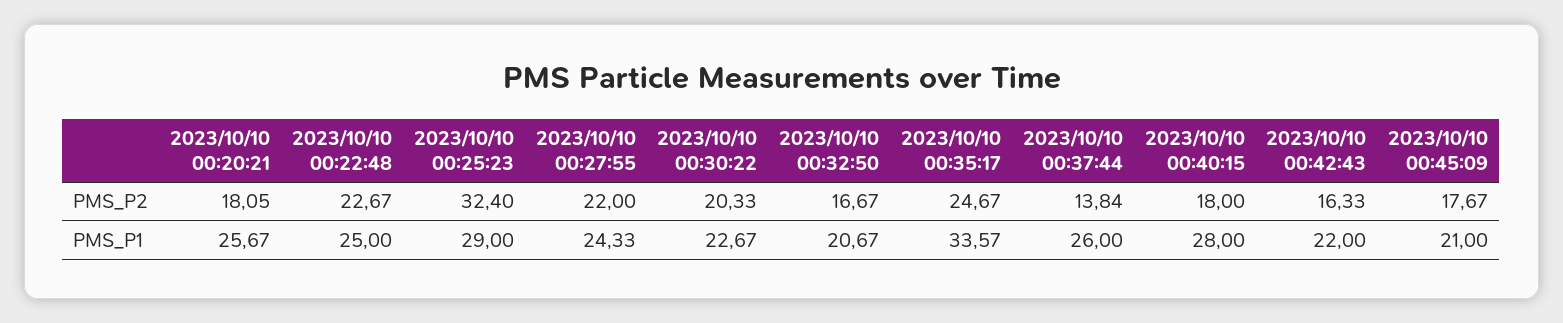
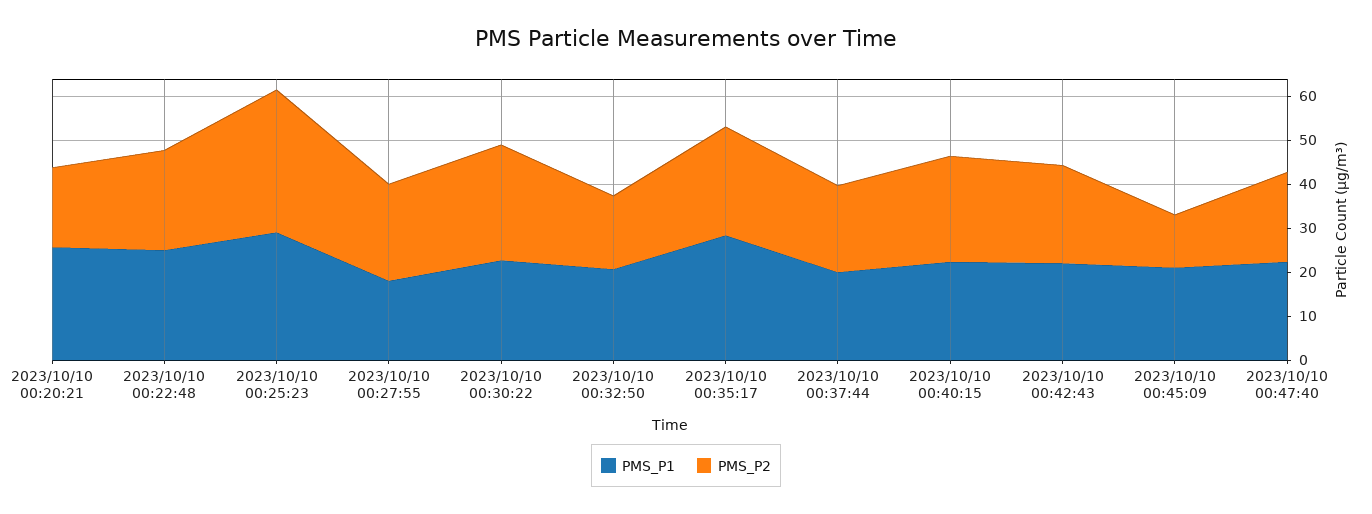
PMS_P2, 2023/10/10 00:30:22: 20.33 -> 26
PMS_P2, 2023/10/10 00:37:44: 13.84 -> 20
PMS_P2, 2023/10/10 00:40:15: 18 -> 24
PMS_P2, 2023/10/10 00:42:43: 16.33 -> 22
PMS_P2, 2023/10/10 00:45:09: 17.67 -> 12
PMS_P1, 2023/10/10 00:27:55: 24.33 -> 18
PMS_P1, 2023/10/10 00:35:17: 33.57 -> 28
PMS_P1, 2023/10/10 00:37:44: 26 -> 20
PMS_P1, 2023/10/10 00:40:15: 28 -> 22
PMS_P1, 2023/10/10 00:47:40: none -> 22
PMS_P2, 2023/10/10 00:47:40: none -> 20

